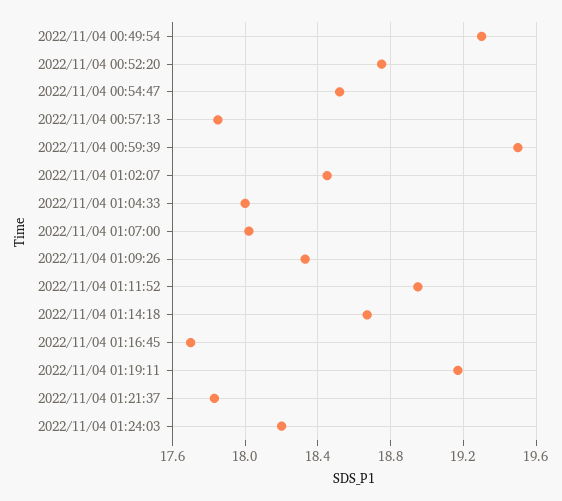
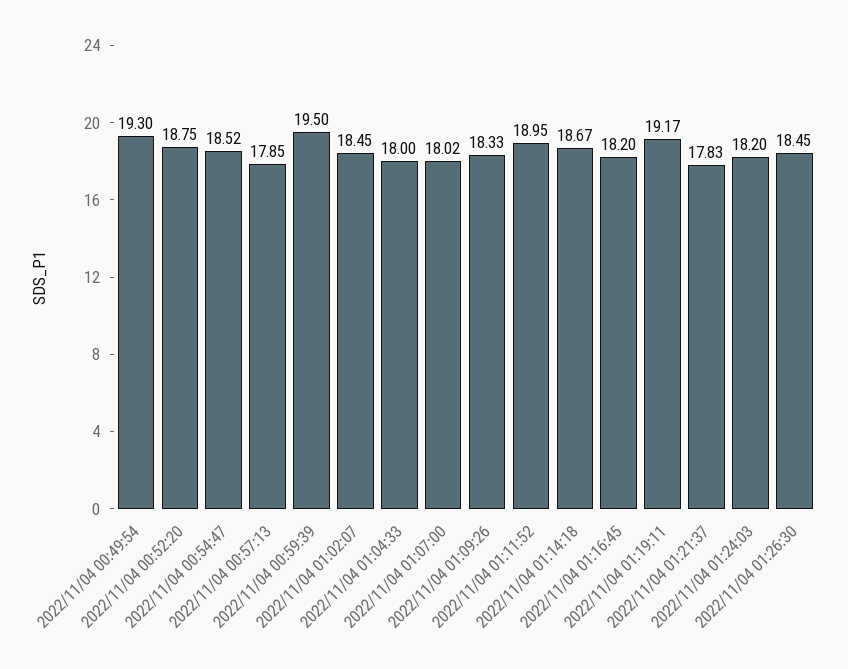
2022/11/04 01:16:45: 17.7 -> 18.2
2022/11/04 01:26:30: none -> 18.45

